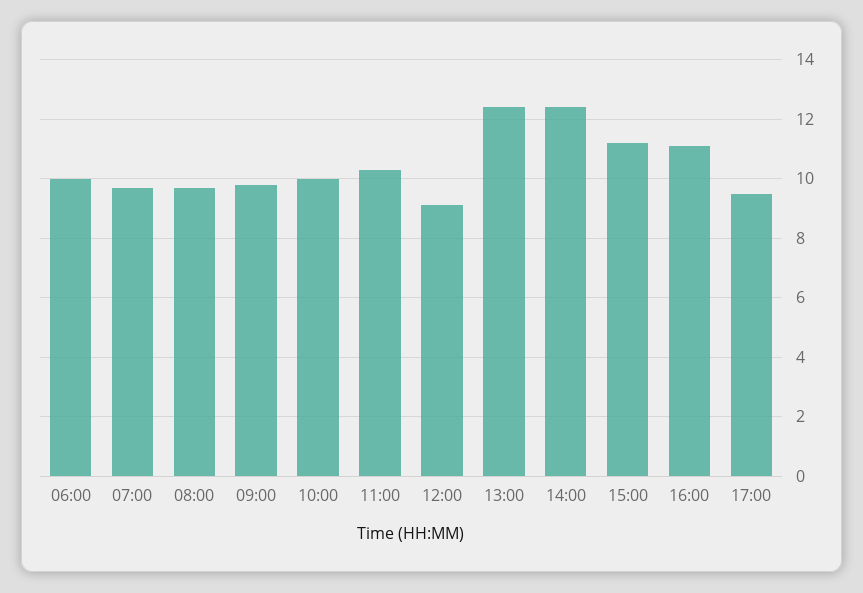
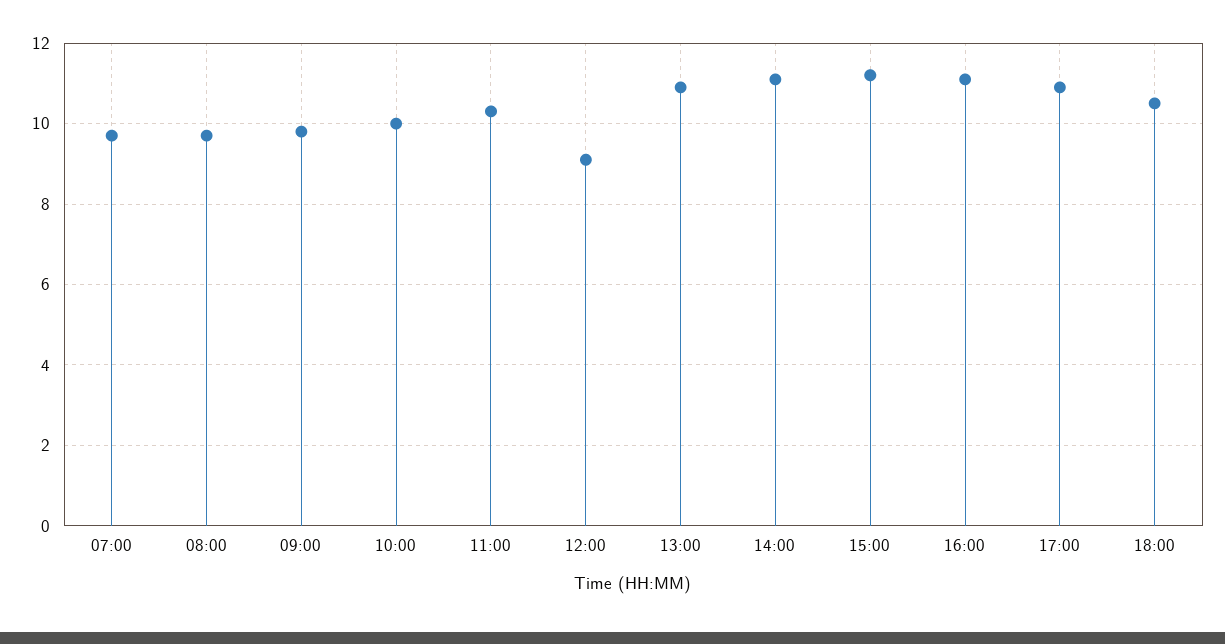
06:00: 10 -> none
13:00: 12.5 -> 11
14:00: 12.5 -> 11
17:00: 9.5 -> 11
18:00: none -> 10.5

